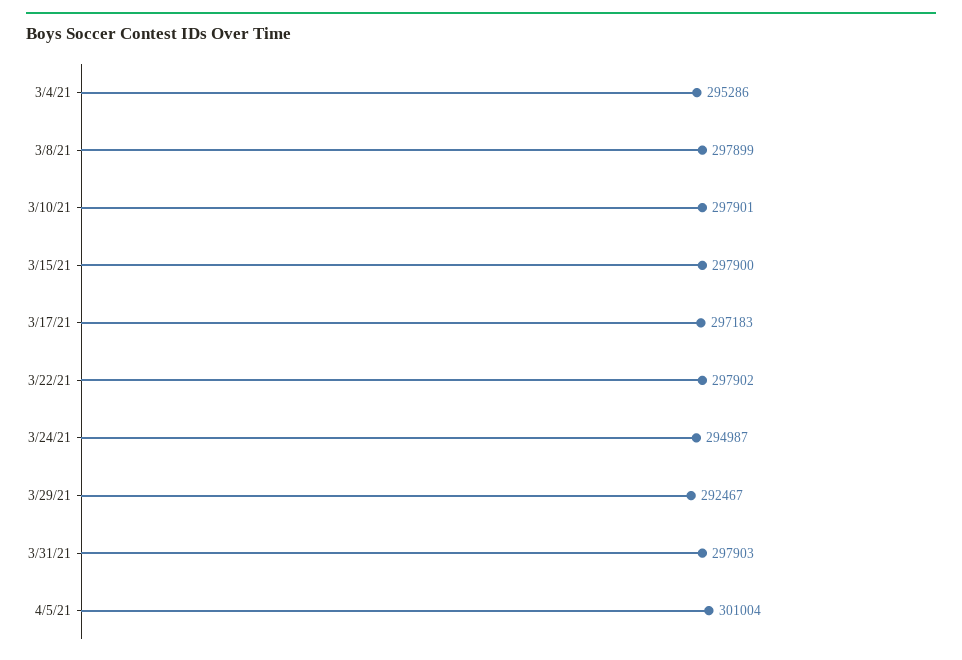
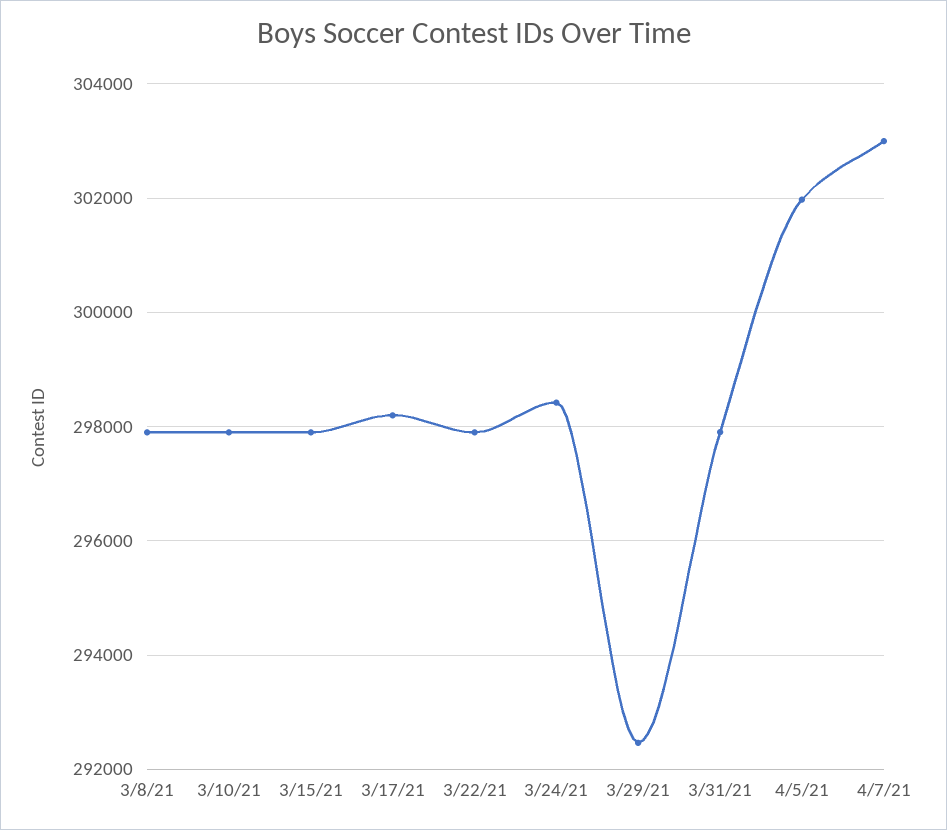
3/4/21: 295286 -> none
3/17/21: 297183 -> 298200
3/24/21: 294987 -> 298400
4/5/21: 301004 -> 302000
4/7/21: none -> 303000

